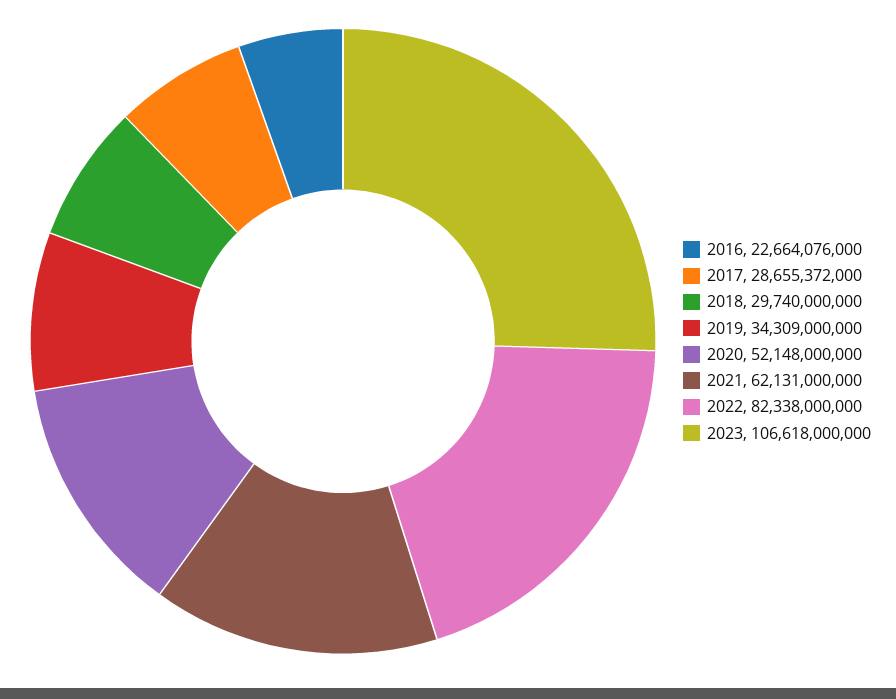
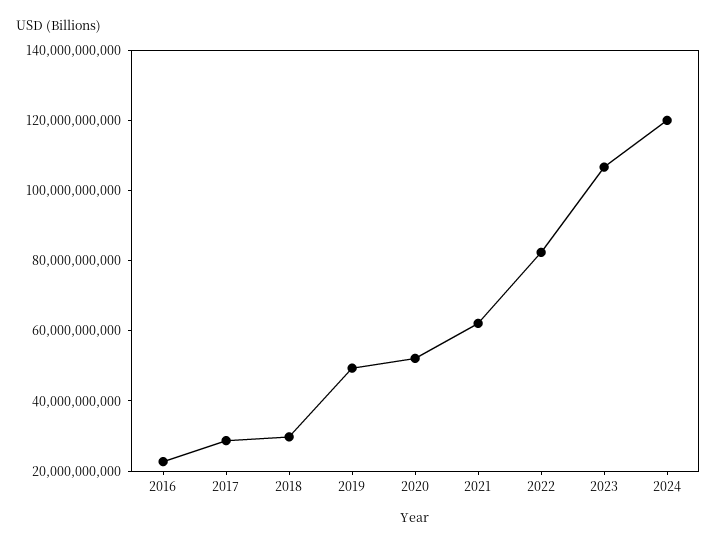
2019: 34309000000 -> 50000000000
2024: none -> 120000000000

